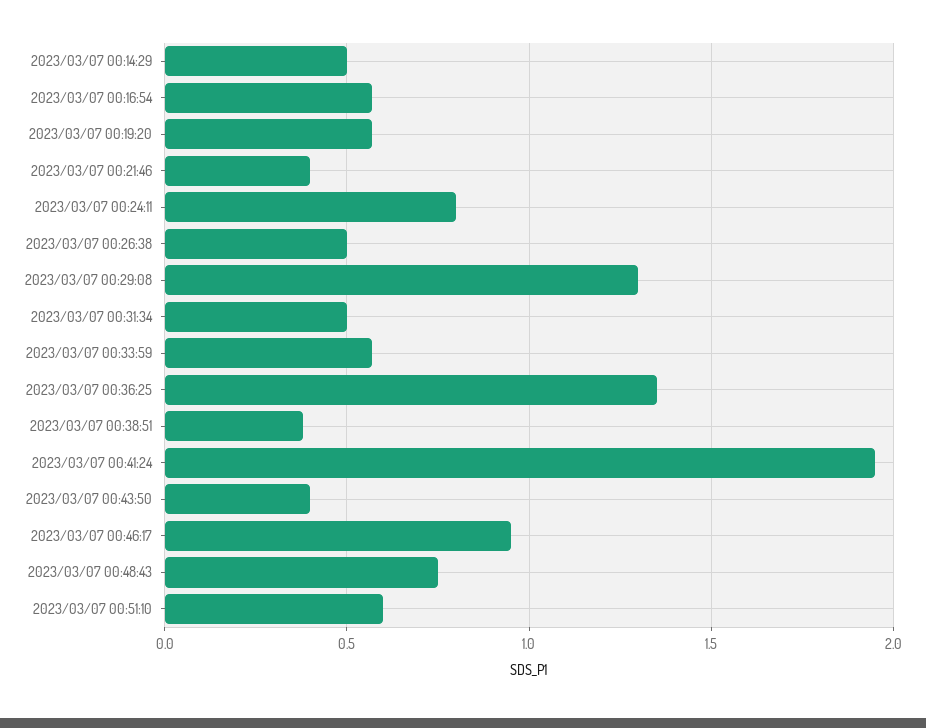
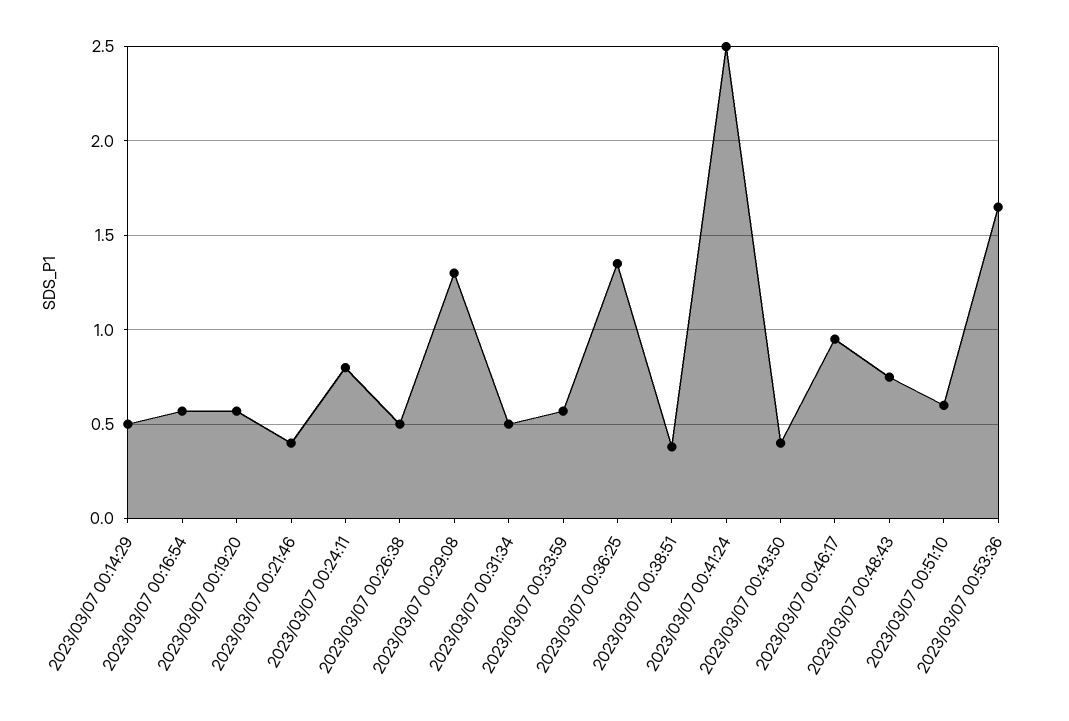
2023/03/07 00:41:24: 1.95 -> 2.5
2023/03/07 00:53:36: none -> 1.65

